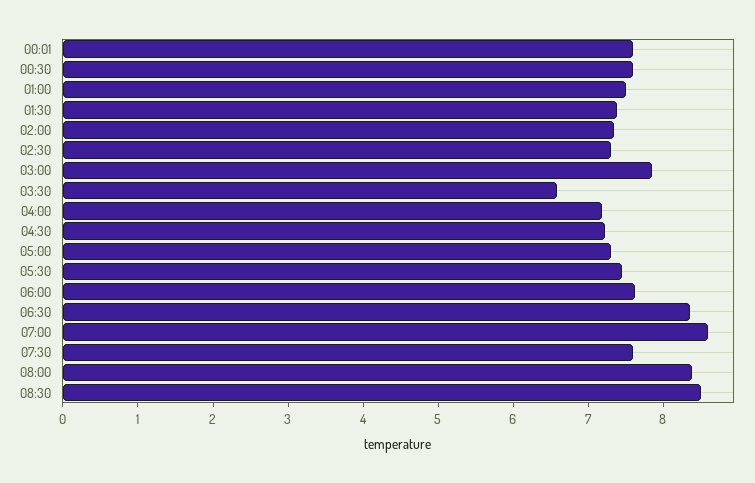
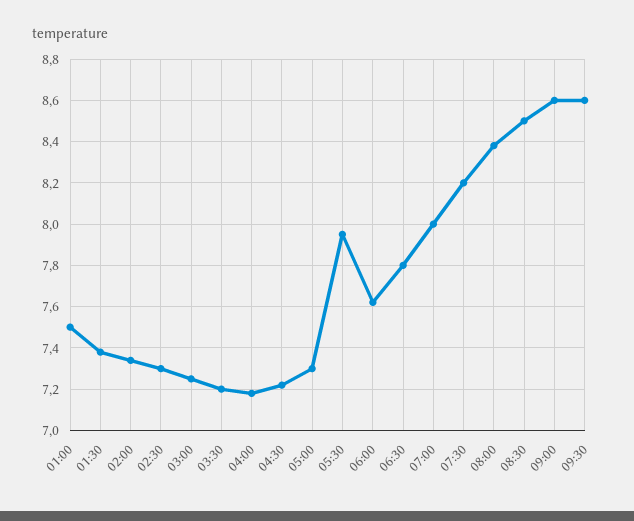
00:01: 7.6 -> none
00:30: 7.6 -> none
03:00: 7.8 -> 7.25
03:30: 6.6 -> 7.2
05:30: 7.4 -> 7.95
06:30: 8.4 -> 7.8
07:00: 8.6 -> 8
07:30: 7.6 -> 8.2
09:00: none -> 8.6
09:30: none -> 8.6

